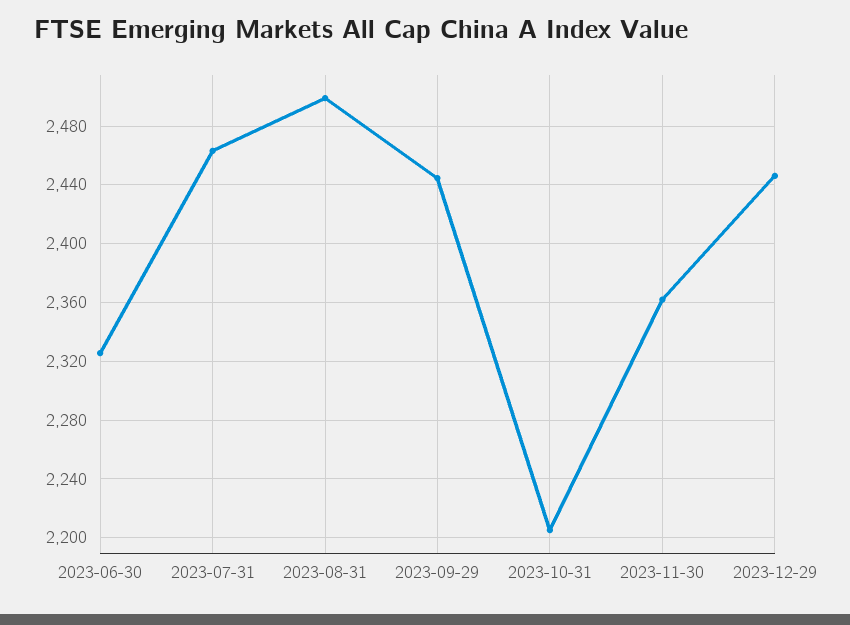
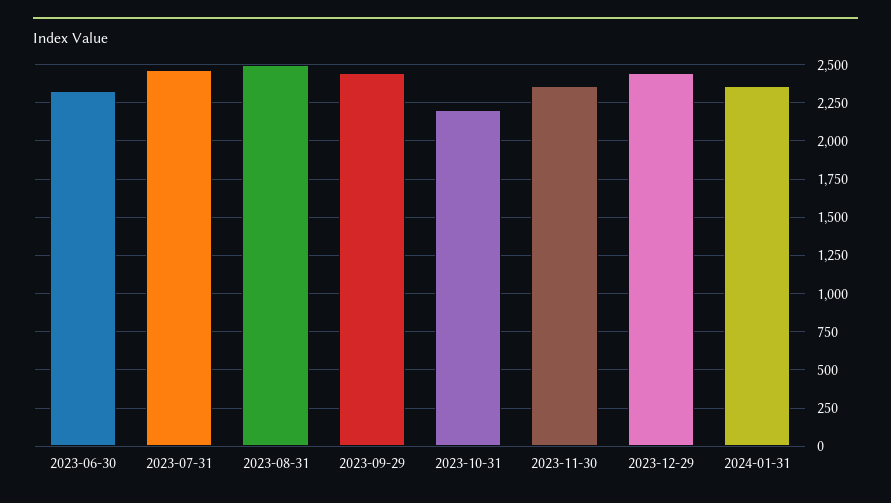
2024-01-31: none -> 2350

